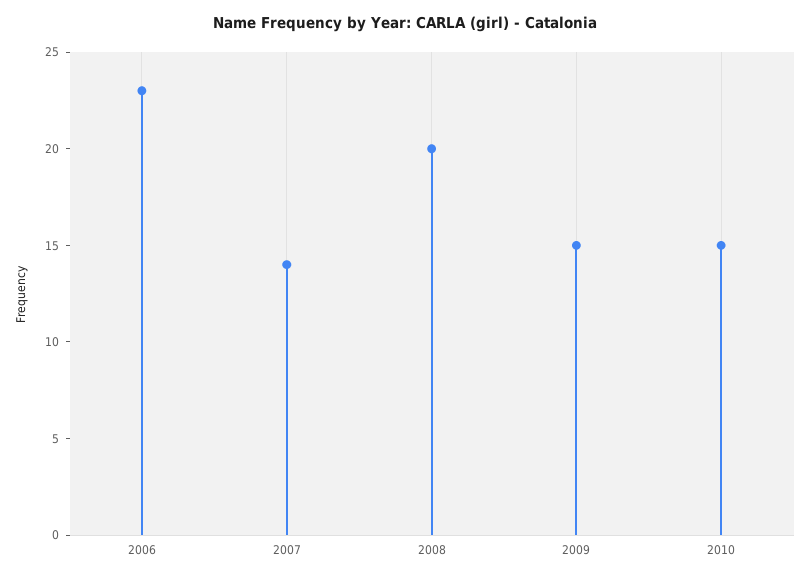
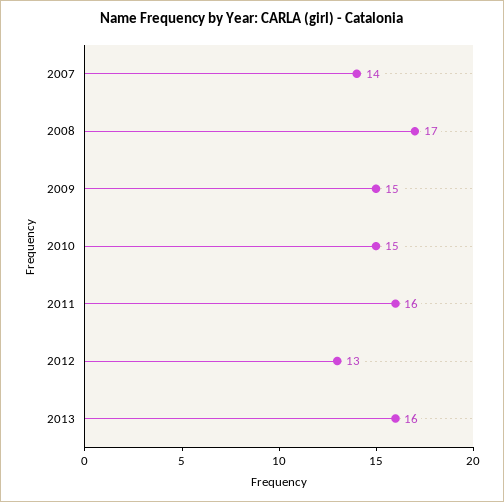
2006: 23 -> none
2008: 20 -> 17
2011: none -> 16
2012: none -> 13
2013: none -> 16

